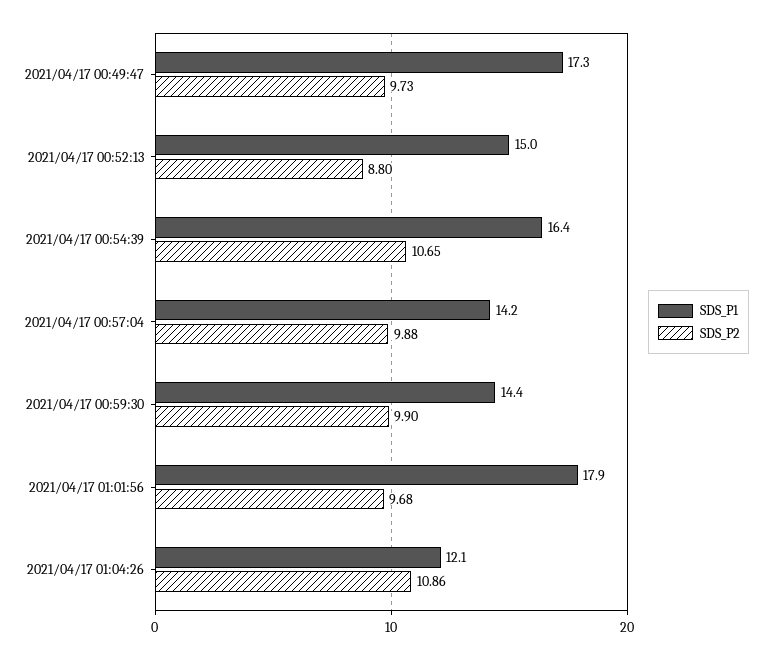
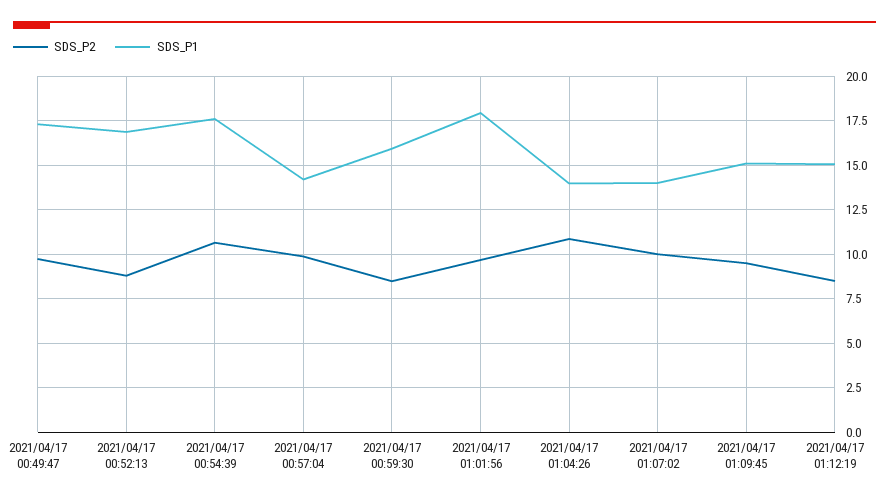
SDS_P1, 2021/04/17 00:52:13: 15 -> 17
SDS_P1, 2021/04/17 00:54:39: 16.4 -> 17.5
SDS_P1, 2021/04/17 00:59:30: 14.4 -> 16
SDS_P2, 2021/04/17 00:59:30: 9.9 -> 8.5
SDS_P1, 2021/04/17 01:04:26: 12.1 -> 14
SDS_P2, 2021/04/17 01:07:02: none -> 10
SDS_P1, 2021/04/17 01:07:02: none -> 14
SDS_P2, 2021/04/17 01:09:45: none -> 9.5
SDS_P1, 2021/04/17 01:09:45: none -> 15
SDS_P2, 2021/04/17 01:12:19: none -> 8.5
SDS_P1, 2021/04/17 01:12:19: none -> 15

